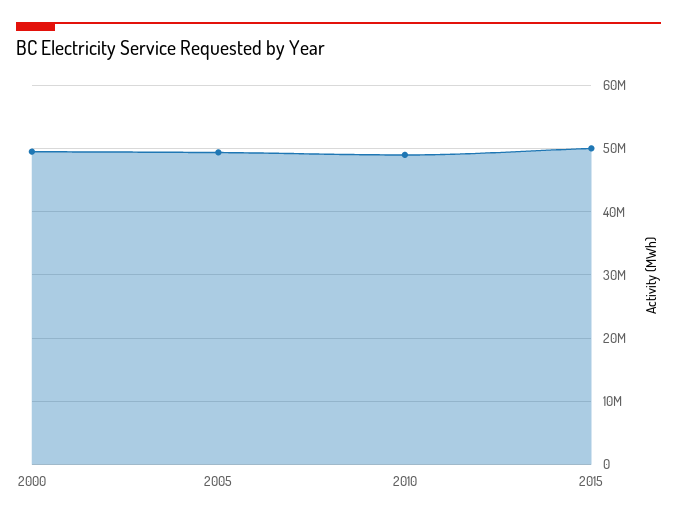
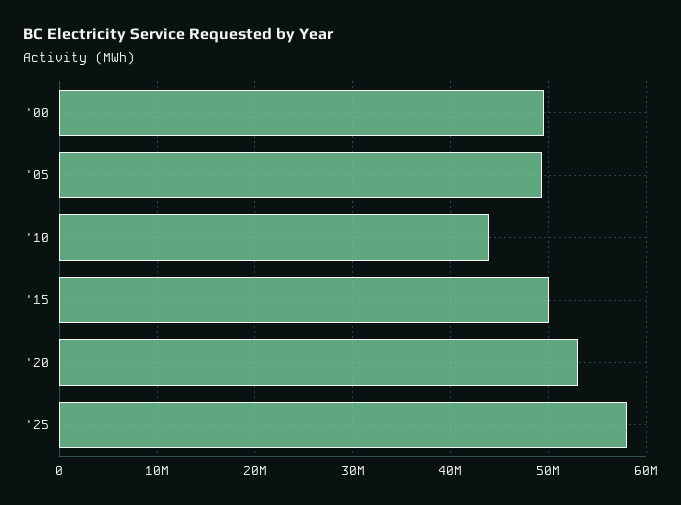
2010: 49000000 -> 44000000
'20: none -> 53000000
'25: none -> 58000000

